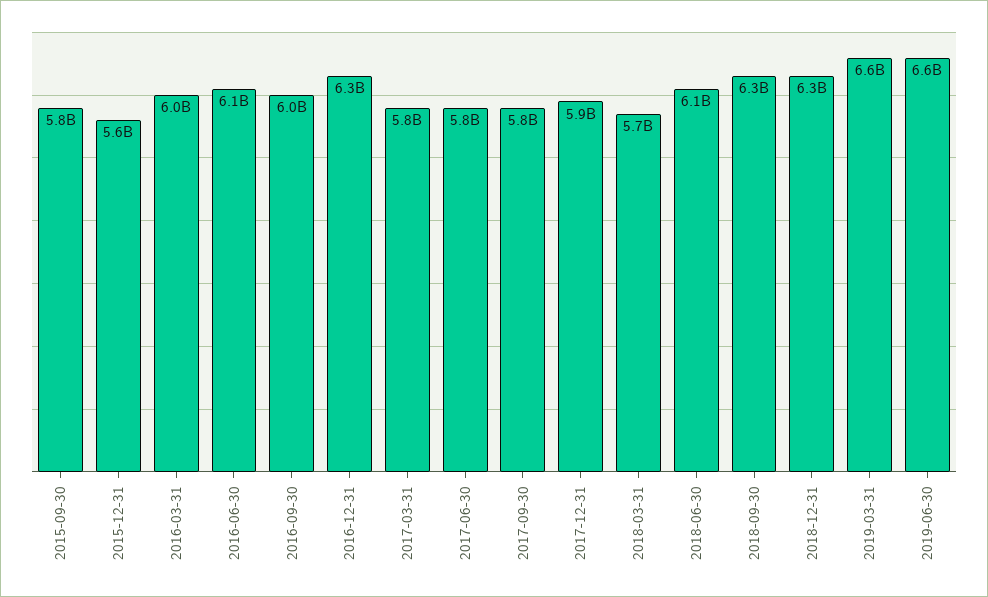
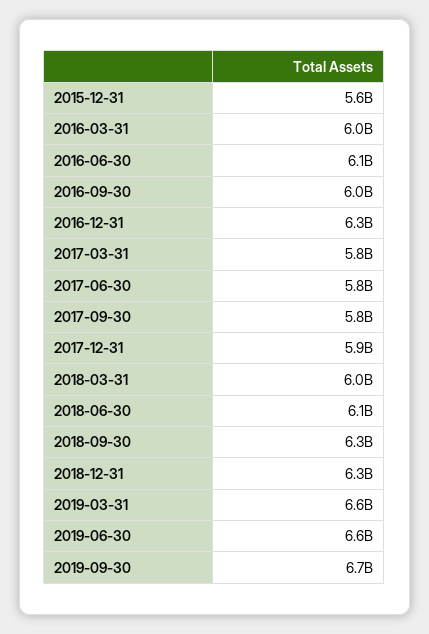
2015-09-30: 5800000000 -> none
2018-03-31: 5700000000 -> 6000000000
2019-09-30: none -> 6700000000

